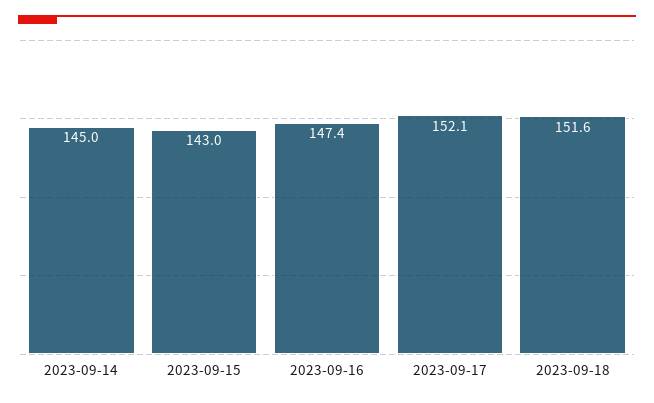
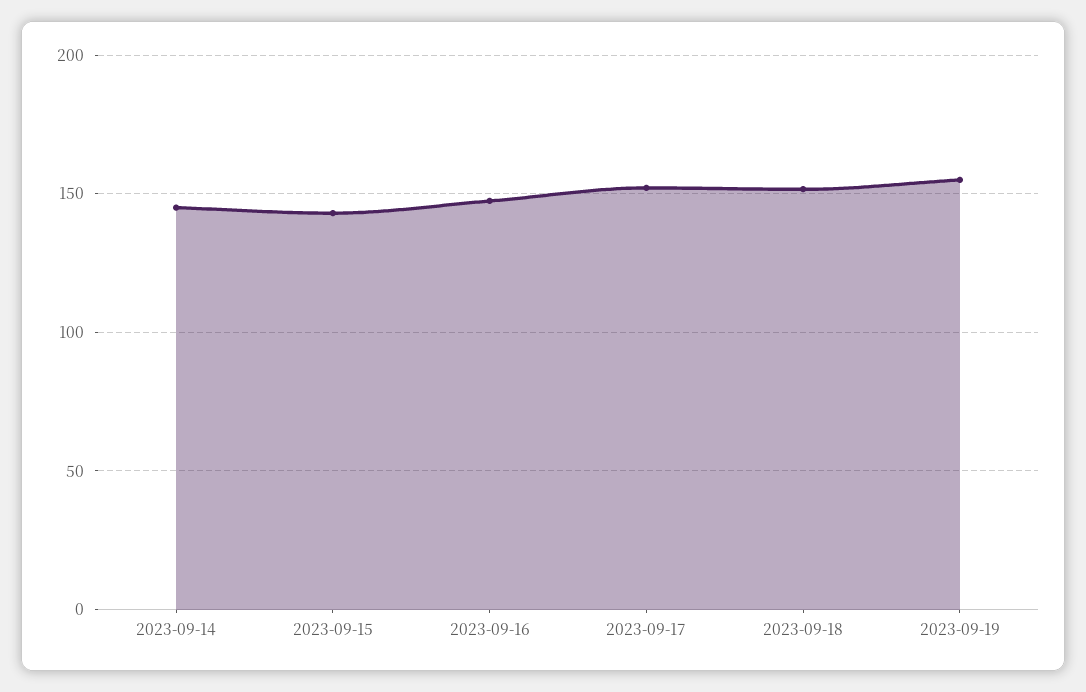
2023-09-19: none -> 155

